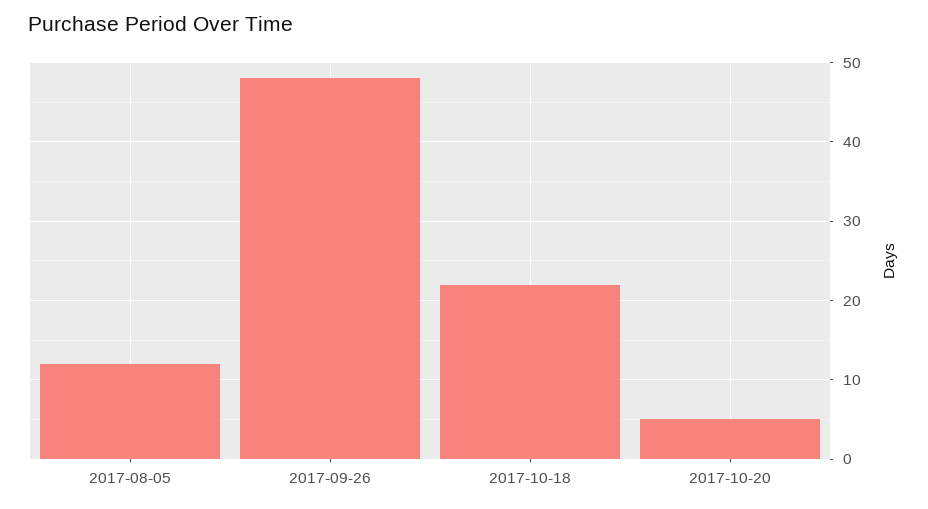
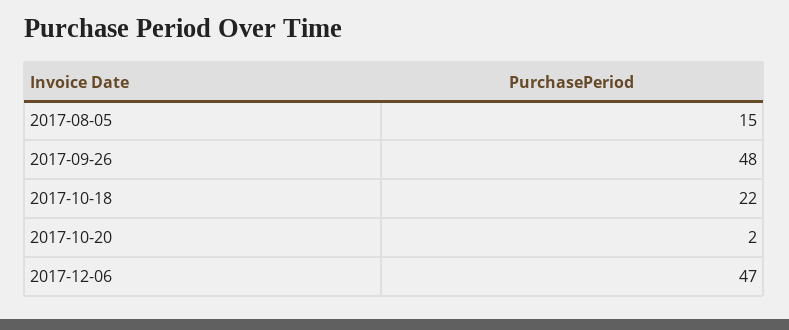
2017-08-05: 12 -> 15
2017-10-20: 5 -> 2
2017-12-06: none -> 47

